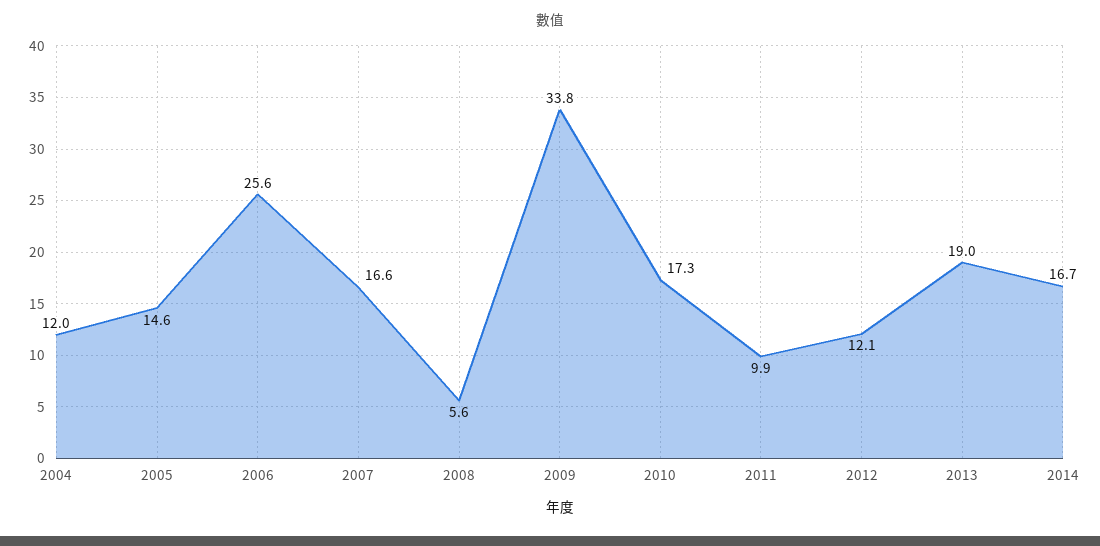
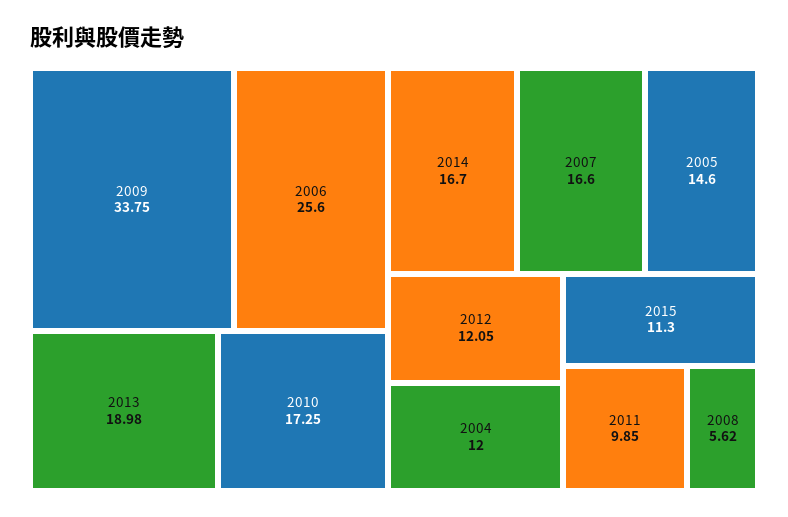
2015: none -> 11.3

